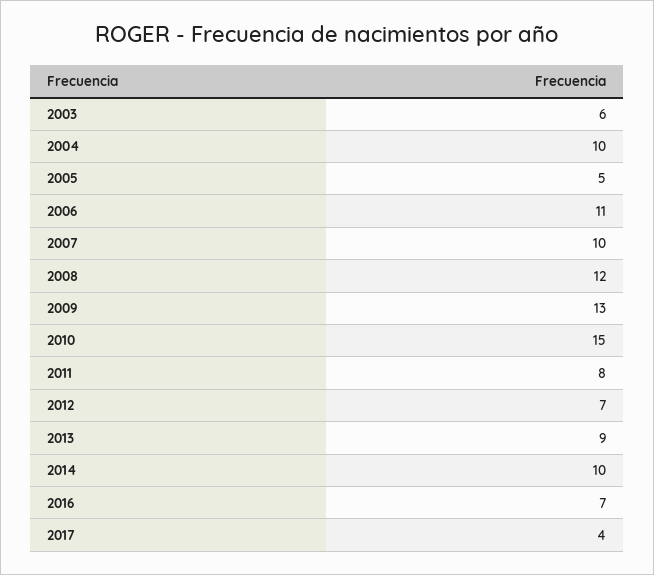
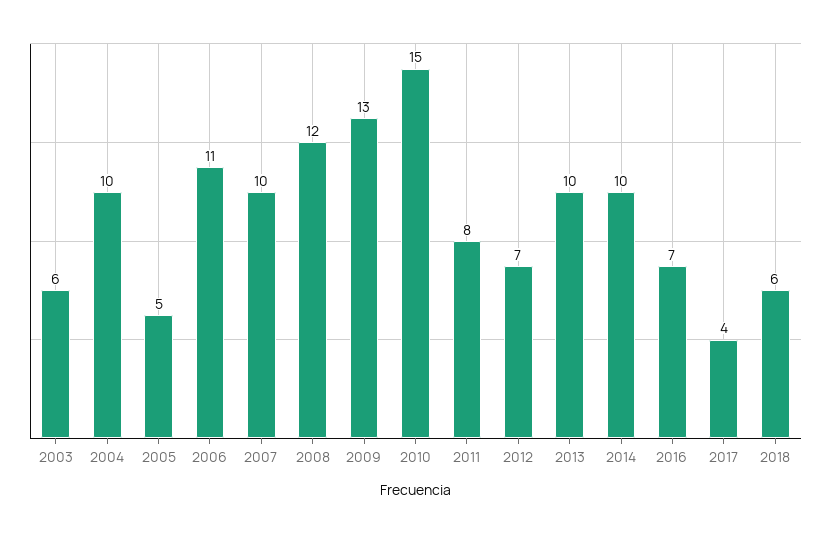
2013: 9 -> 10
2018: none -> 6

